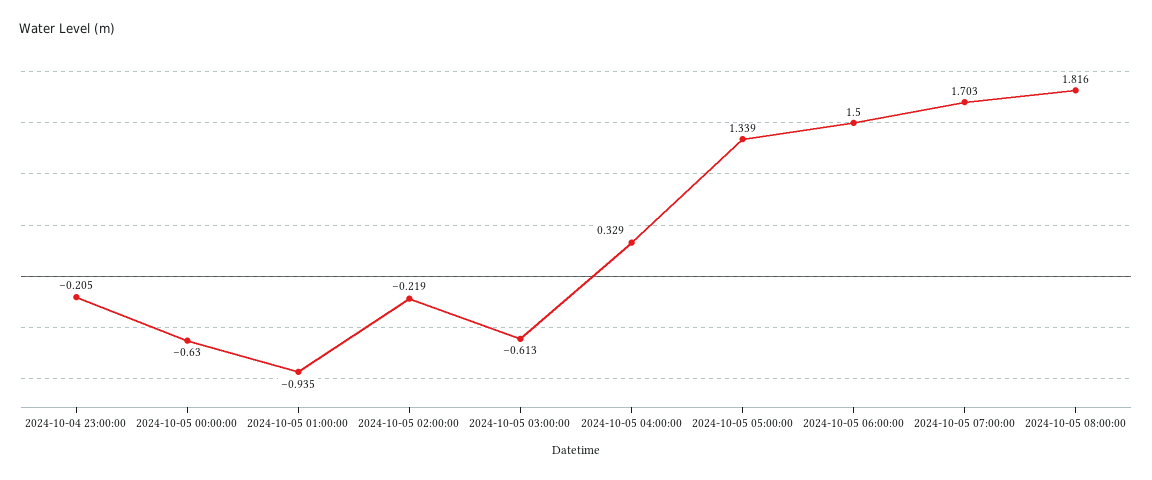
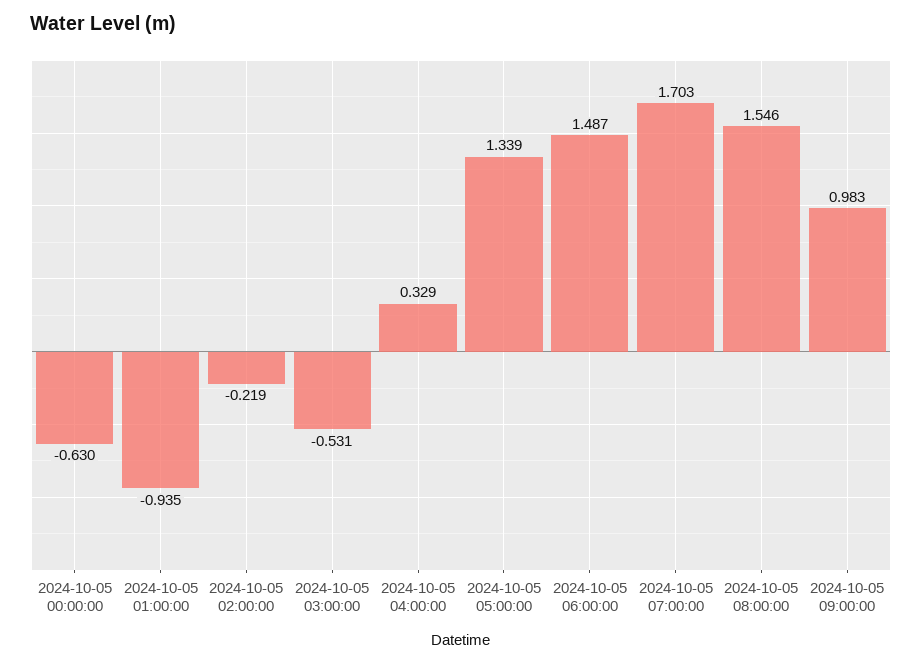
2024-10-04 23:00:00: -0.205 -> none
2024-10-05 03:00:00: -0.613 -> -0.531
2024-10-05 06:00:00: 1.5 -> 1.487
2024-10-05 08:00:00: 1.816 -> 1.546
2024-10-05 09:00:00: none -> 0.983

